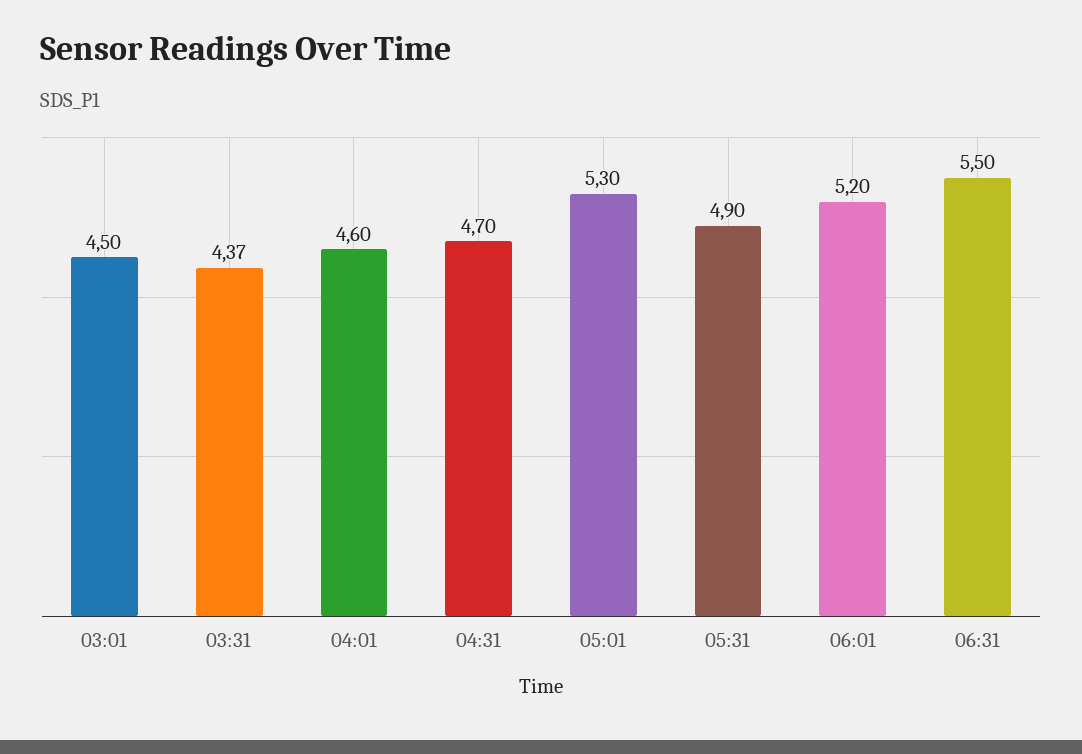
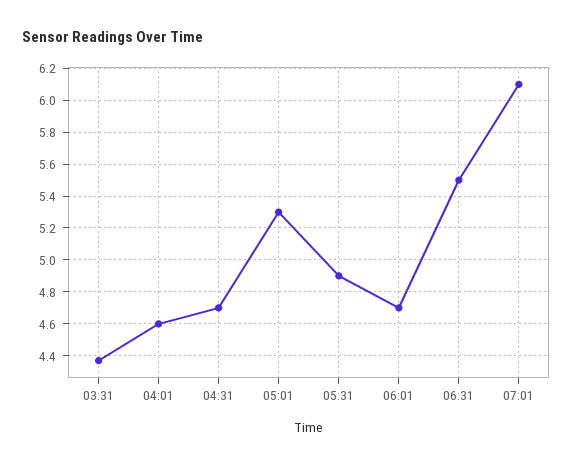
03:01: 4.5 -> none
06:01: 5.2 -> 4.7
07:01: none -> 6.1

